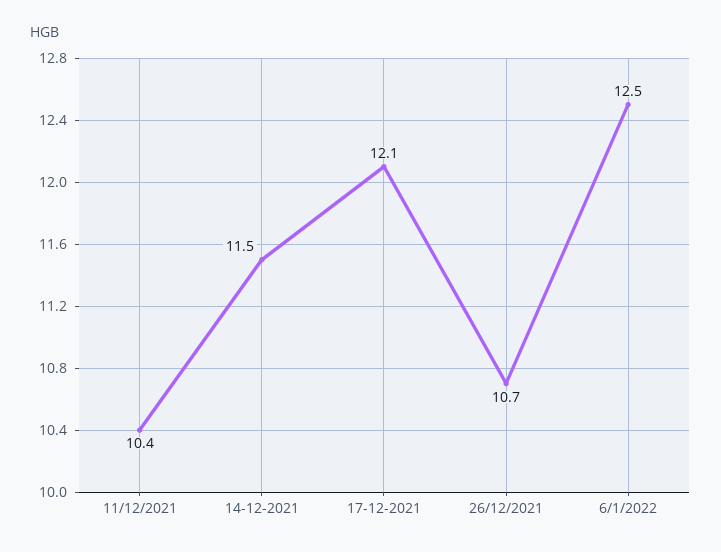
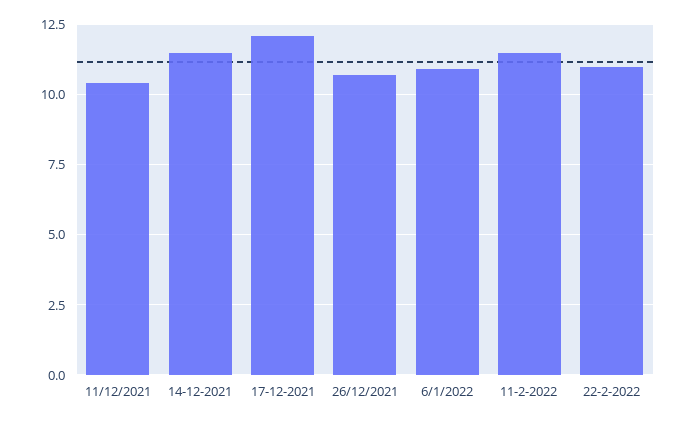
6/1/2022: 12.5 -> 11
11-2-2022: none -> 11.5
22-2-2022: none -> 11

